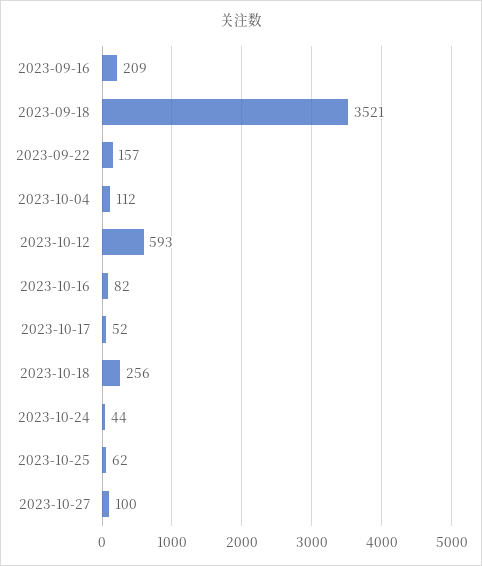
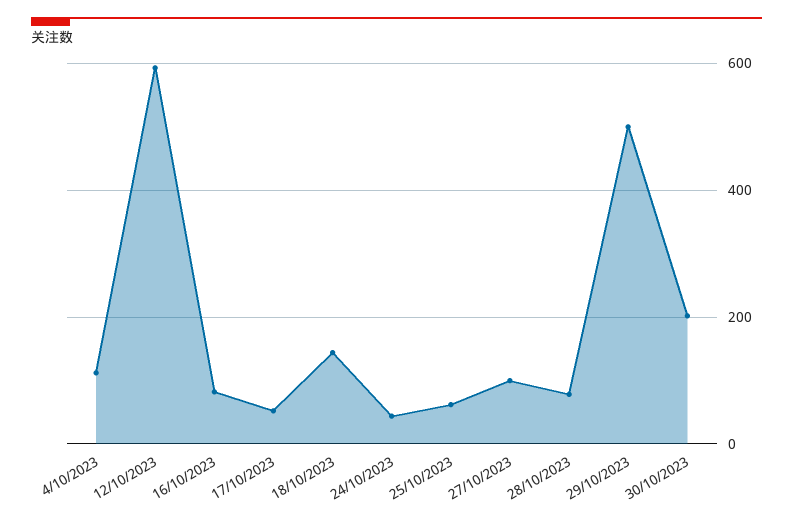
2023-09-16: 209 -> none
2023-09-18: 3521 -> none
2023-09-22: 157 -> none
2023-10-18: 256 -> 140
28/10/2023: none -> 80
29/10/2023: none -> 500
30/10/2023: none -> 200

